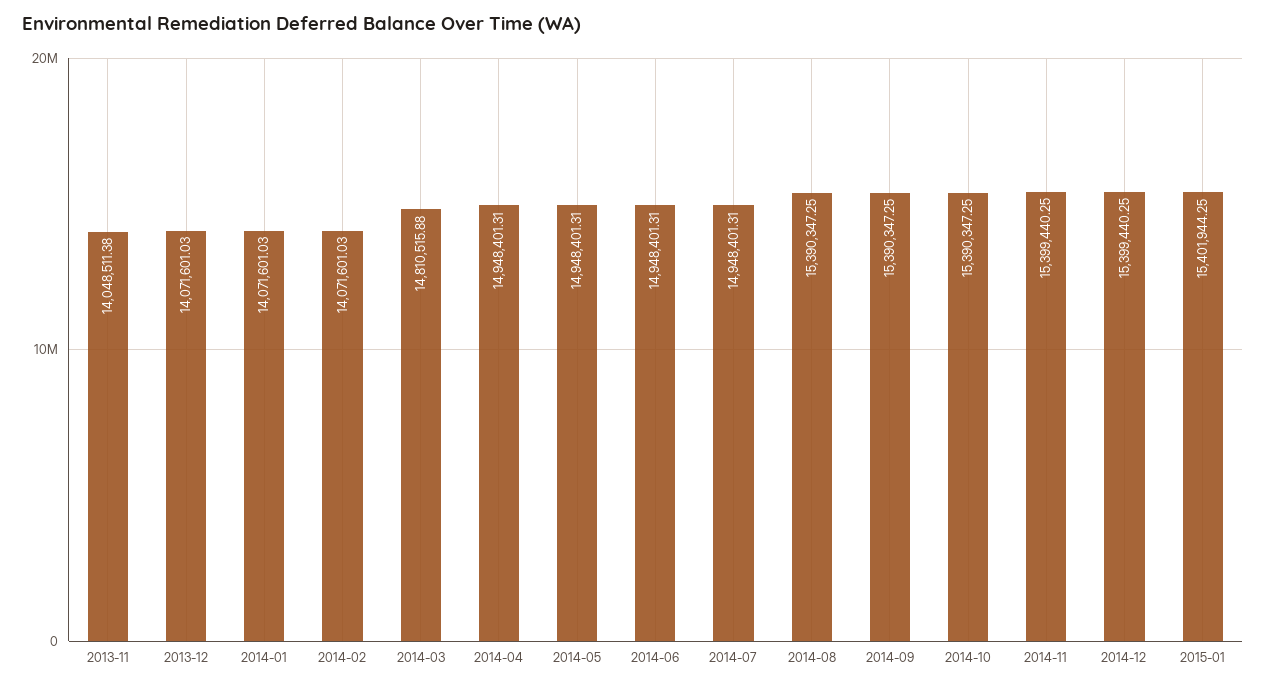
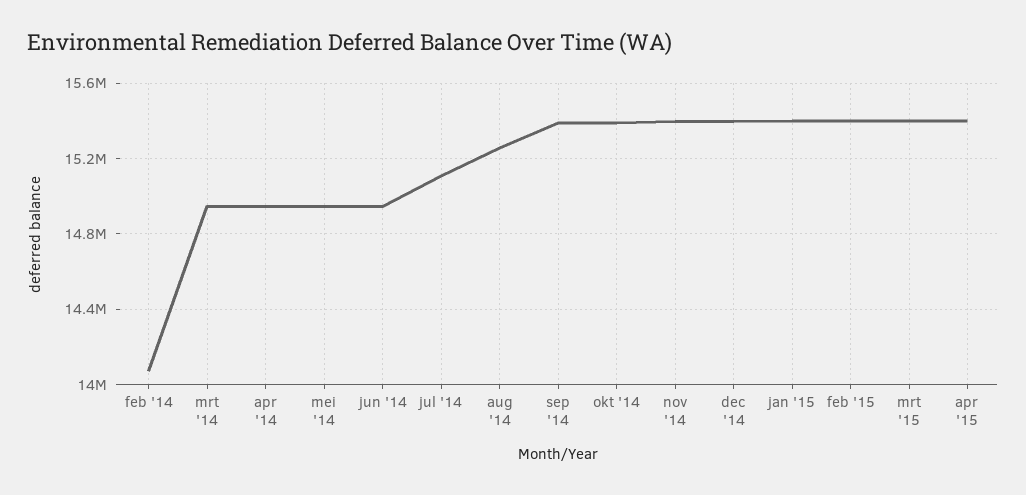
2013-11: 14048511.38 -> none
2013-12: 14071601.03 -> none
2014-01: 14071601.03 -> none
2014-03: 14810515.88 -> 14950000
2014-07: 14948401.31 -> 15100000
2014-08: 15390347.25 -> 15250000
feb '15: none -> 15400000
mrt '15: none -> 15400000
apr '15: none -> 15400000

